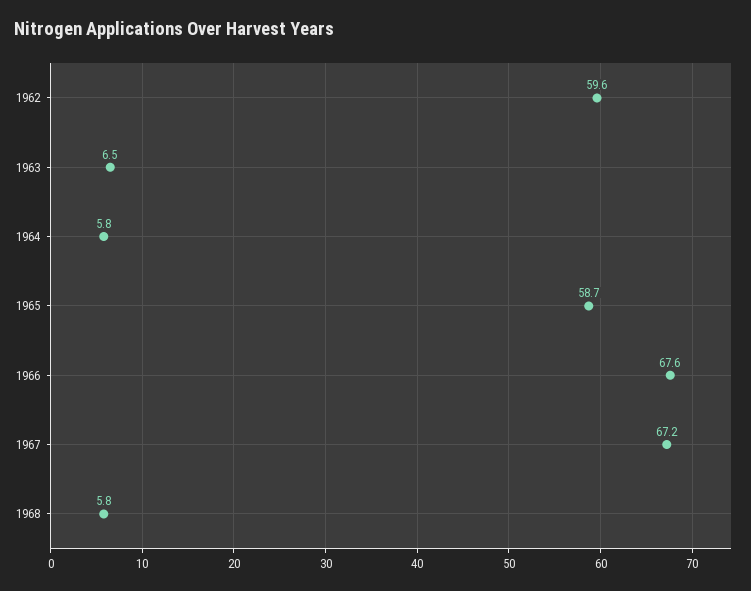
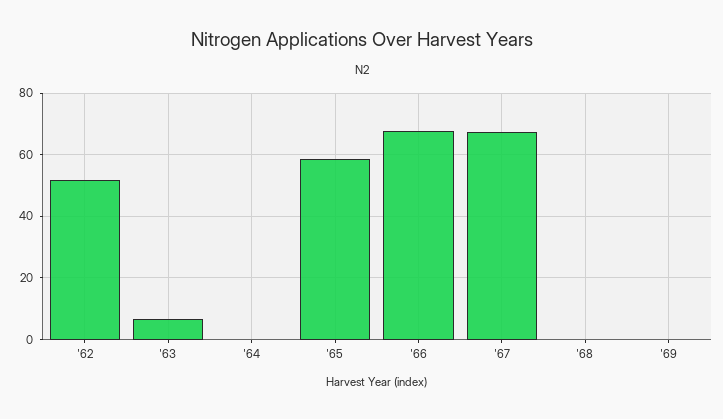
1962: 59.6 -> 52
1964: 5.8 -> 0
1968: 5.8 -> 0
'69: none -> 0

